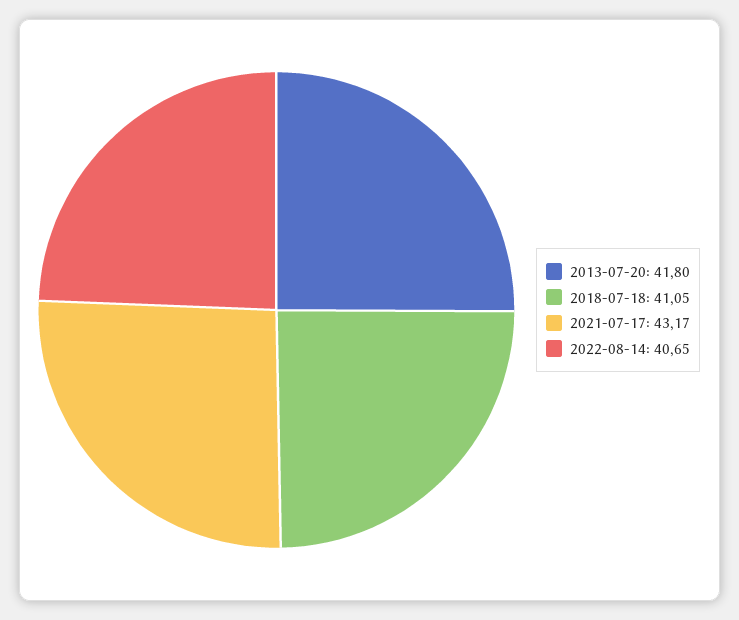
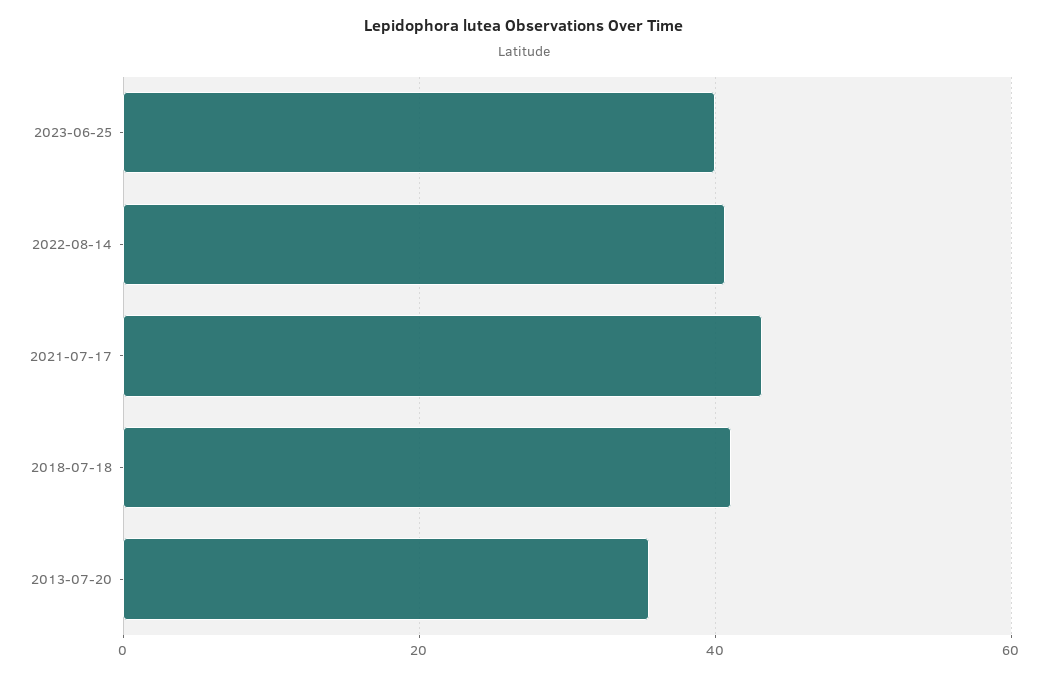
2013-07-20: 41.8 -> 36
2023-06-25: none -> 40

